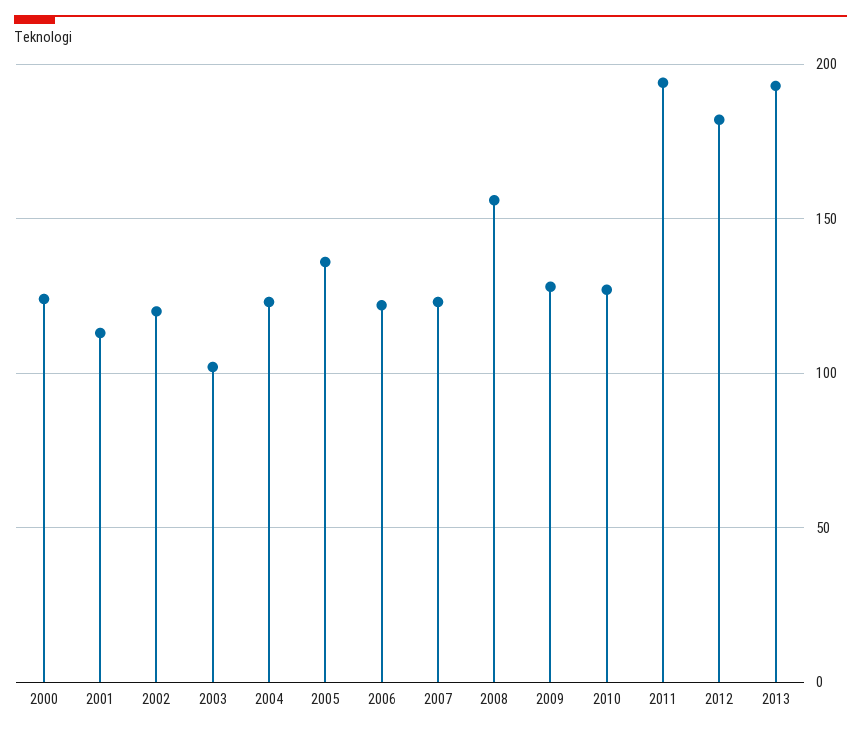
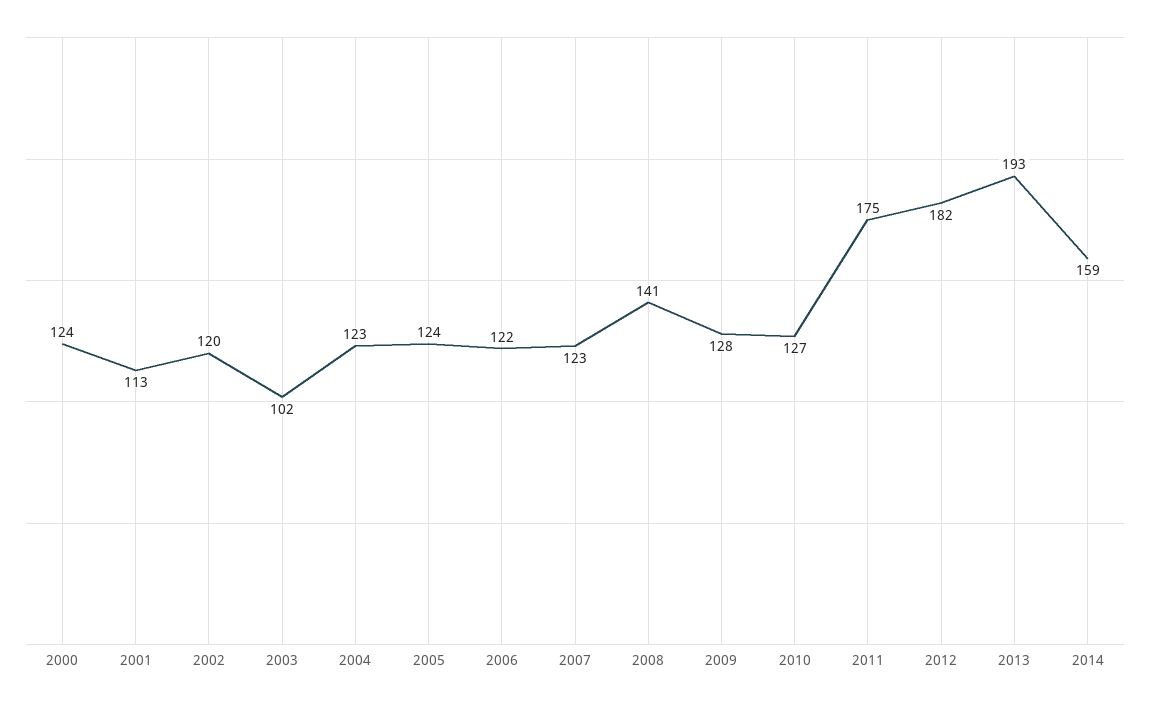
2005: 135 -> 124
2008: 155 -> 141
2011: 195 -> 175
2014: none -> 159

